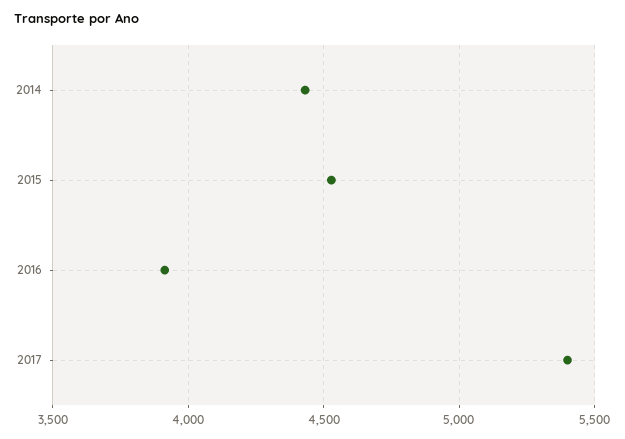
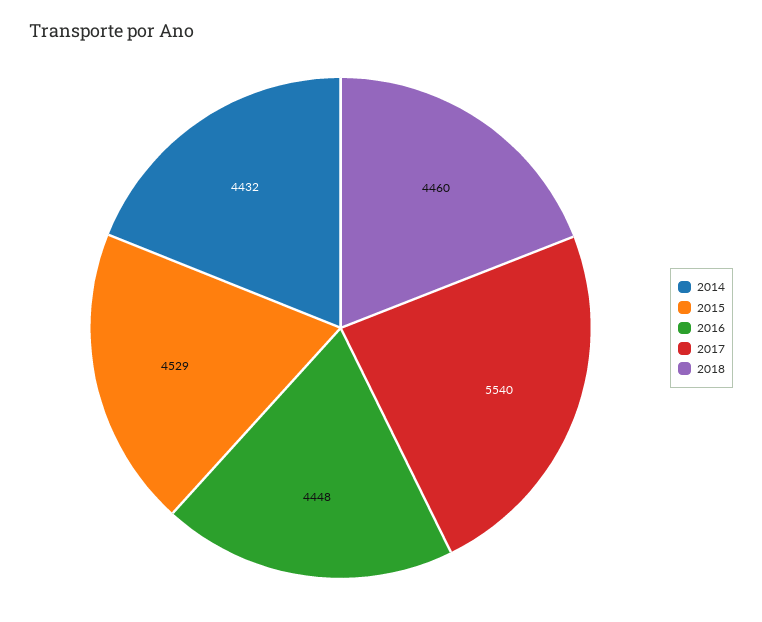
2016: 3900 -> 4448
2017: 5400 -> 5540
2018: none -> 4460

